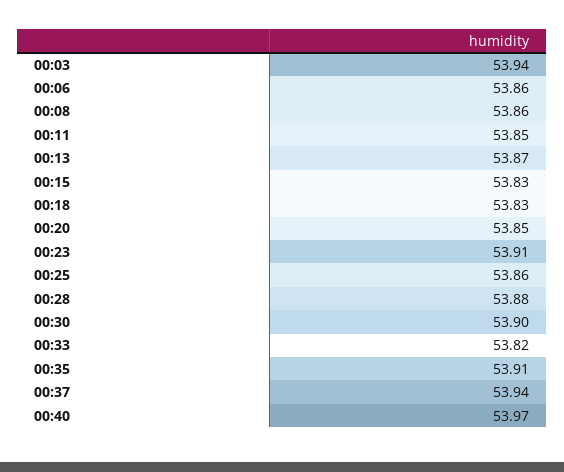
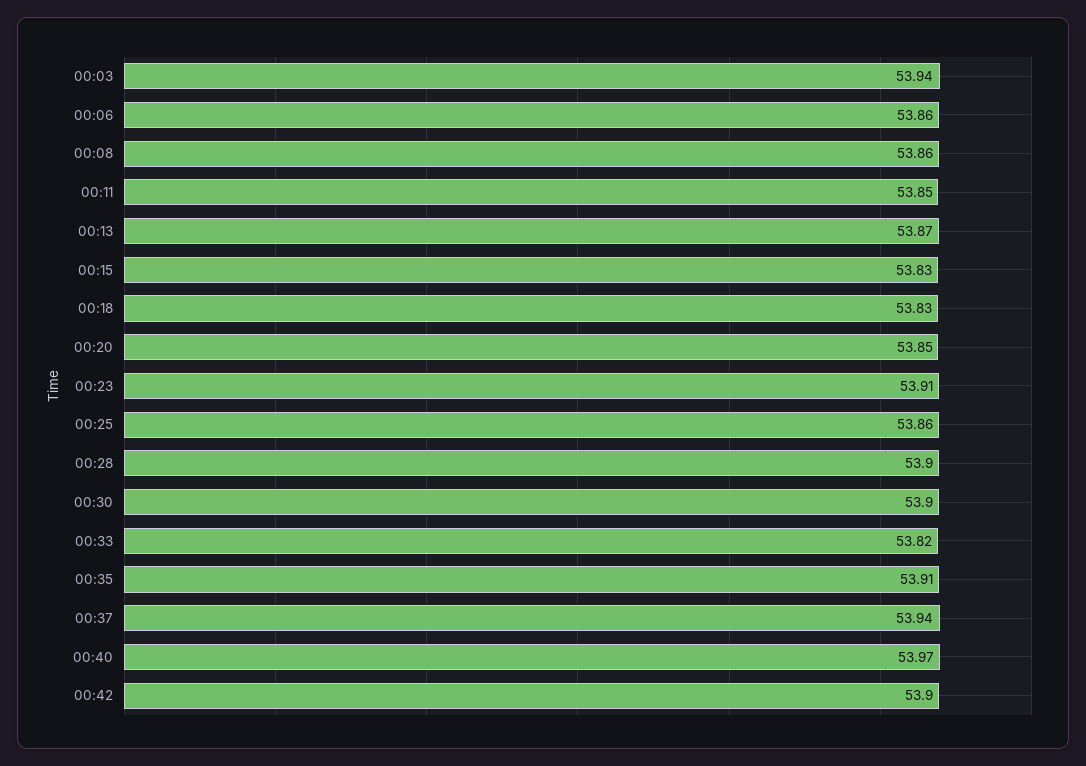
00:28: 53.88 -> 53.9
00:42: none -> 53.9

